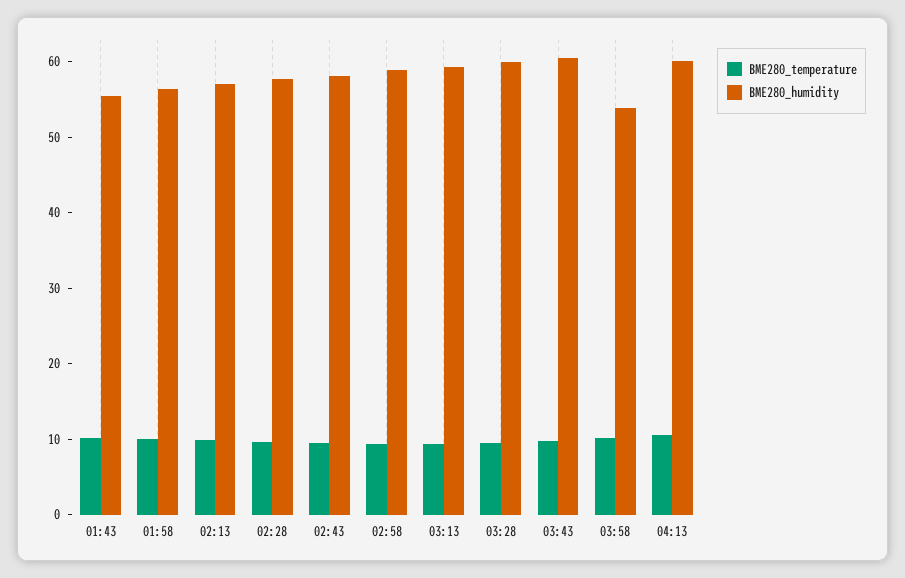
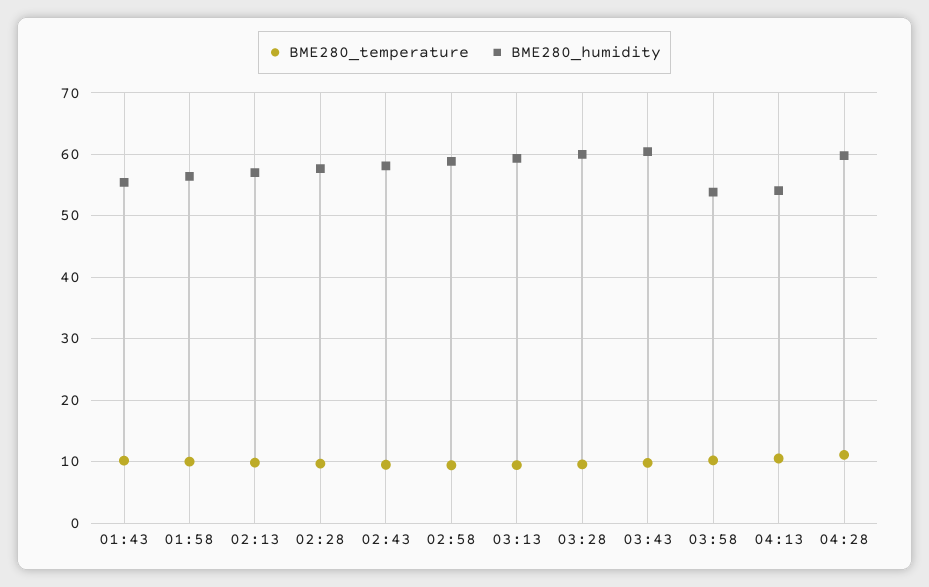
BME280_humidity, 04:13: 60 -> 54
BME280_temperature, 04:28: none -> 11
BME280_humidity, 04:28: none -> 60

